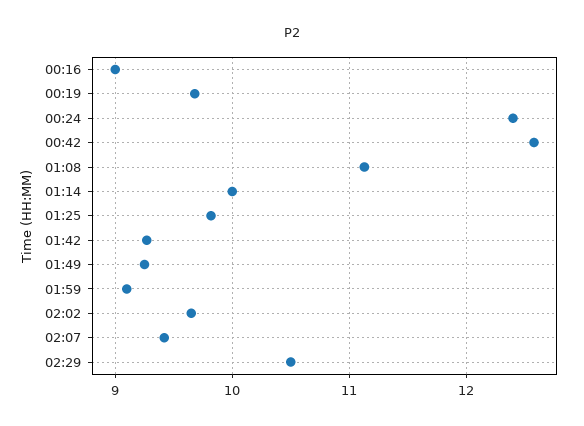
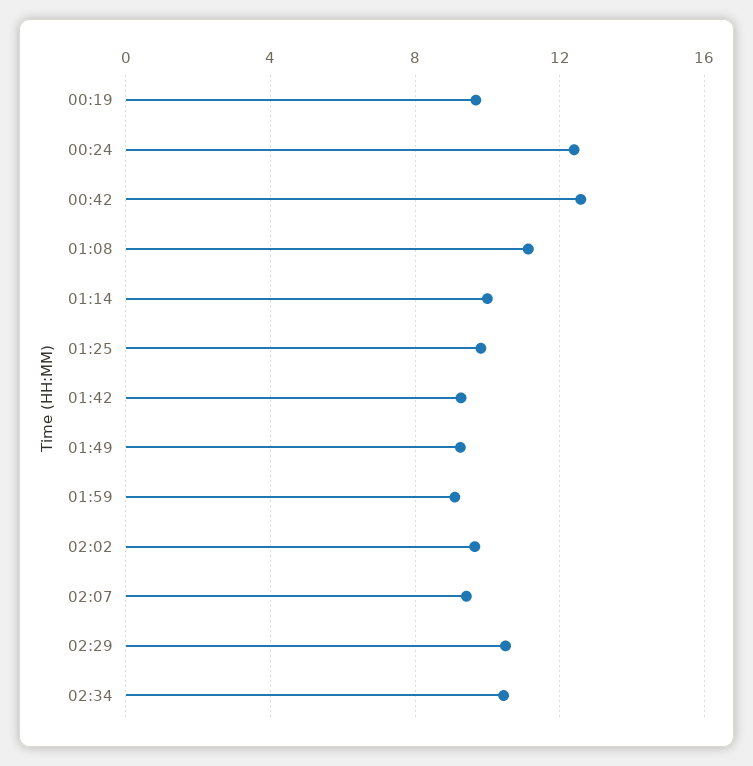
00:16: 9 -> none
02:34: none -> 10.5

